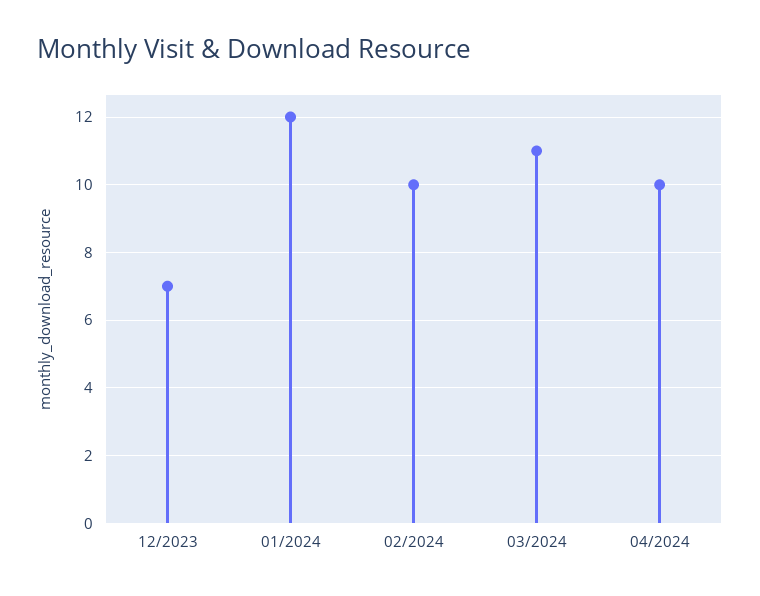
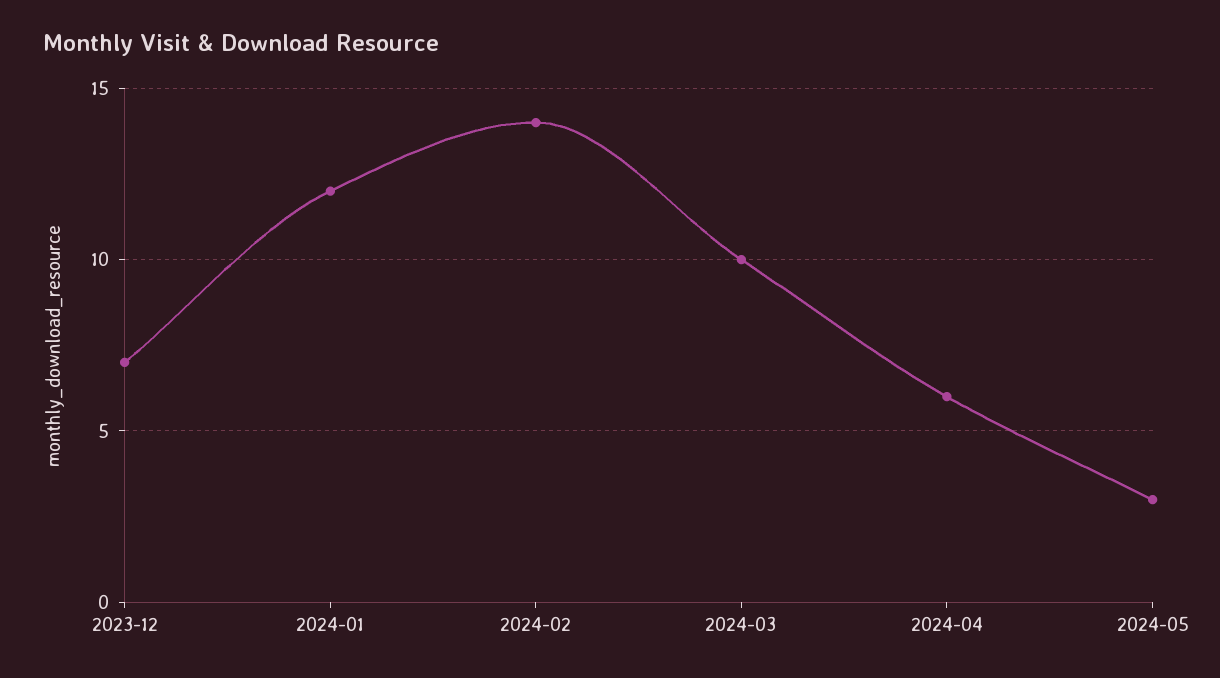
02/2024: 10 -> 14
03/2024: 11 -> 10
04/2024: 10 -> 6
2024-05: none -> 3

